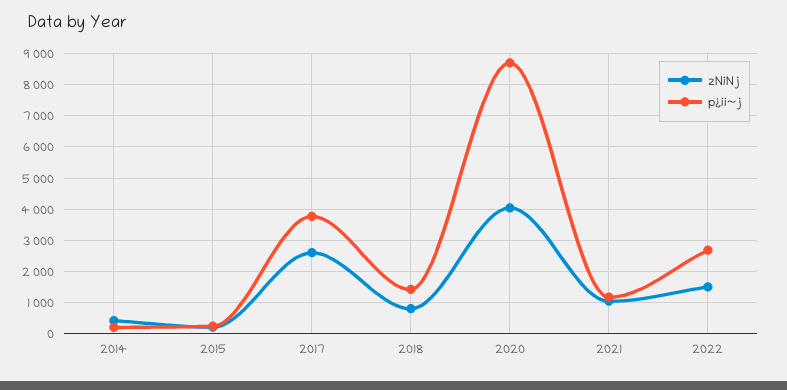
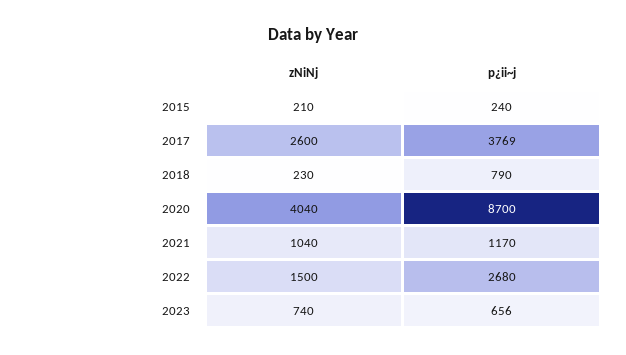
zNiNj, 2014: 400 -> none
p¿ii~j, 2014: 200 -> none
zNiNj, 2018: 800 -> 230
p¿ii~j, 2018: 1400 -> 790
zNiNj, 2023: none -> 740
p¿ii~j, 2023: none -> 656

